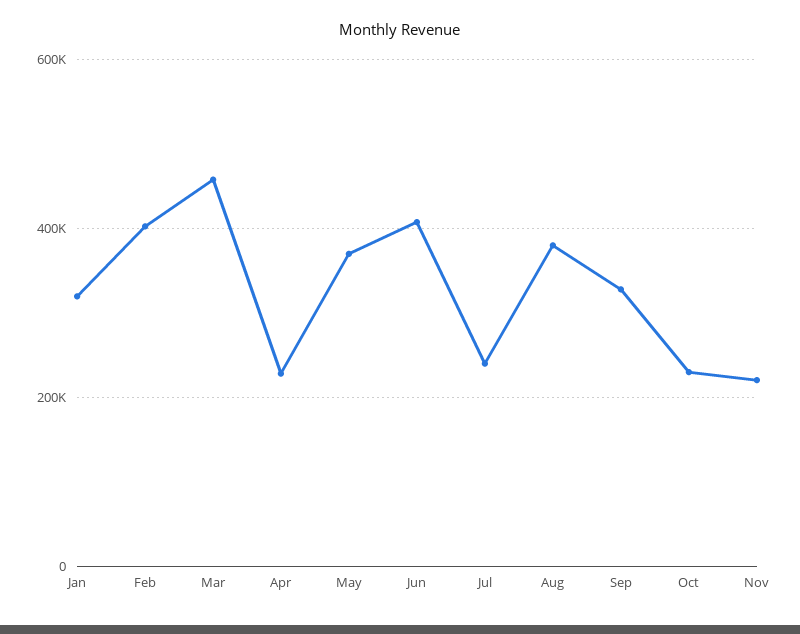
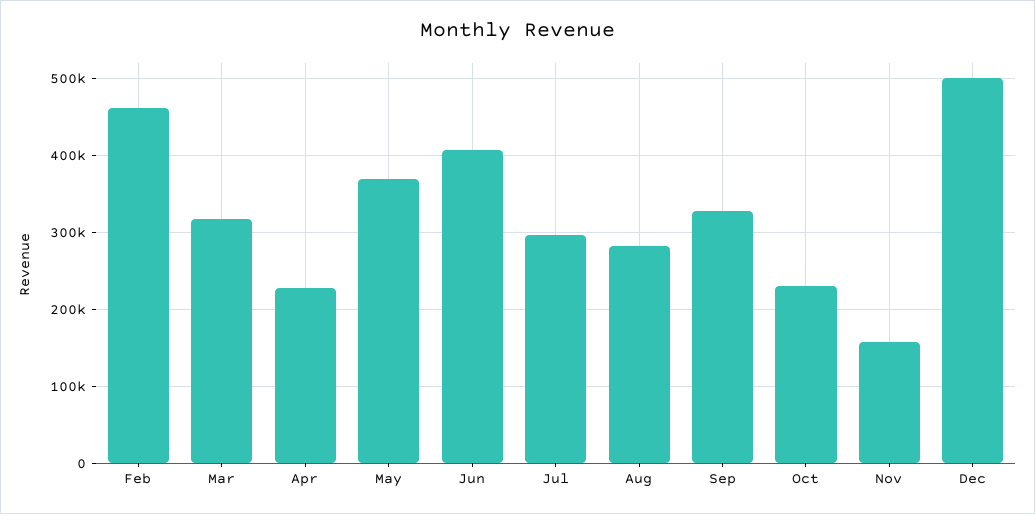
Jan: 320000 -> none
Feb: 400000 -> 460000
Mar: 460000 -> 320000
Jul: 240000 -> 300000
Aug: 380000 -> 280000
Nov: 220000 -> 160000
Dec: none -> 500000

